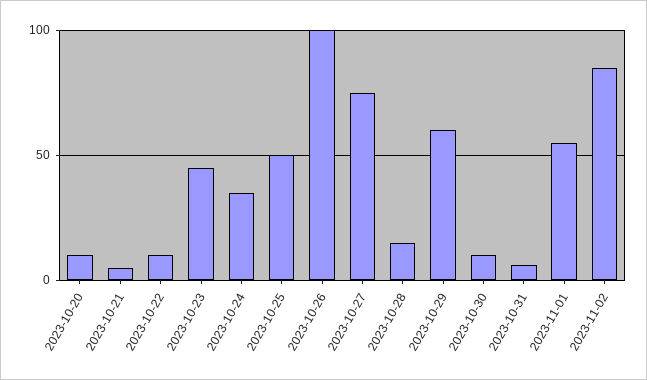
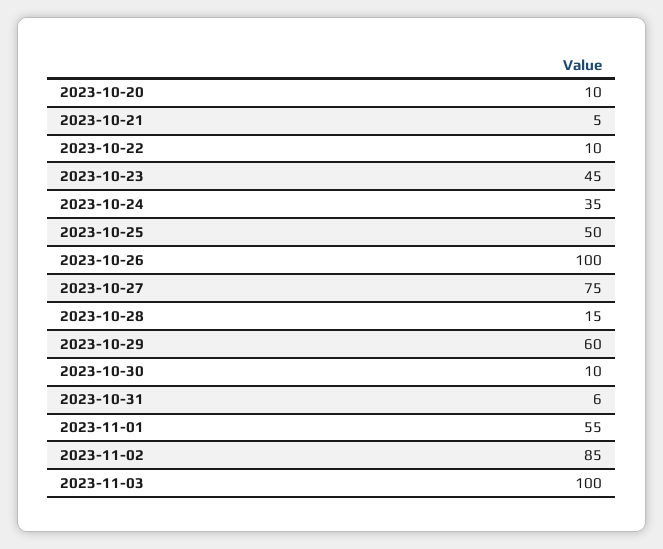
2023-11-03: none -> 100

